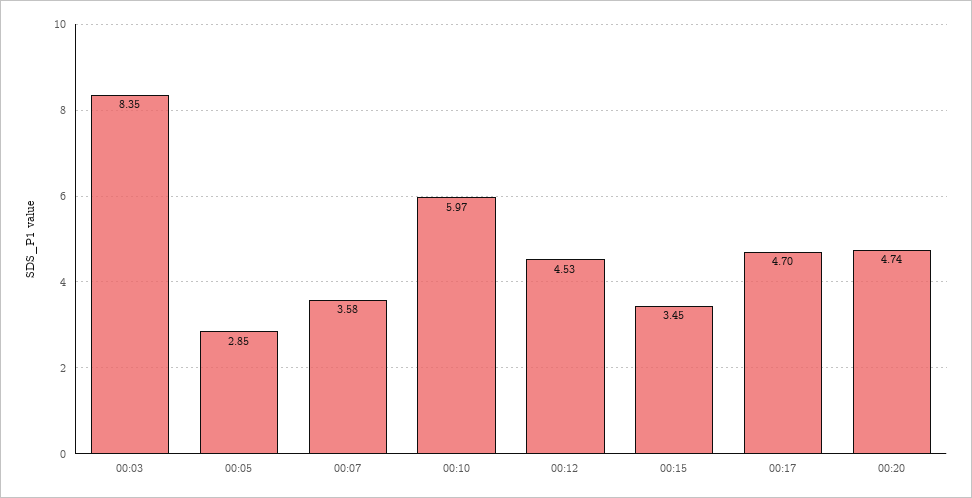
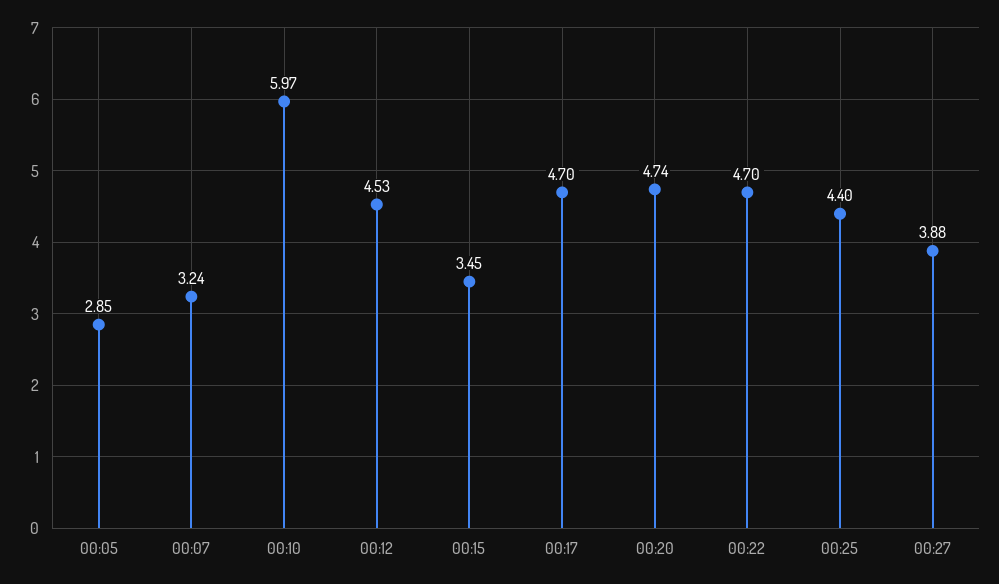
00:03: 8.35 -> none
00:07: 3.58 -> 3.24
00:22: none -> 4.7
00:25: none -> 4.4
00:27: none -> 3.88

